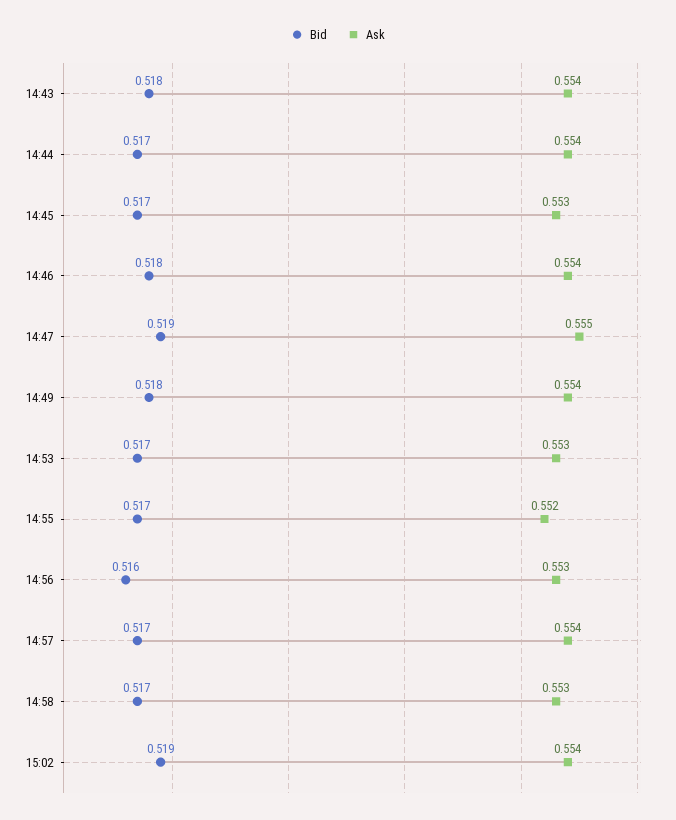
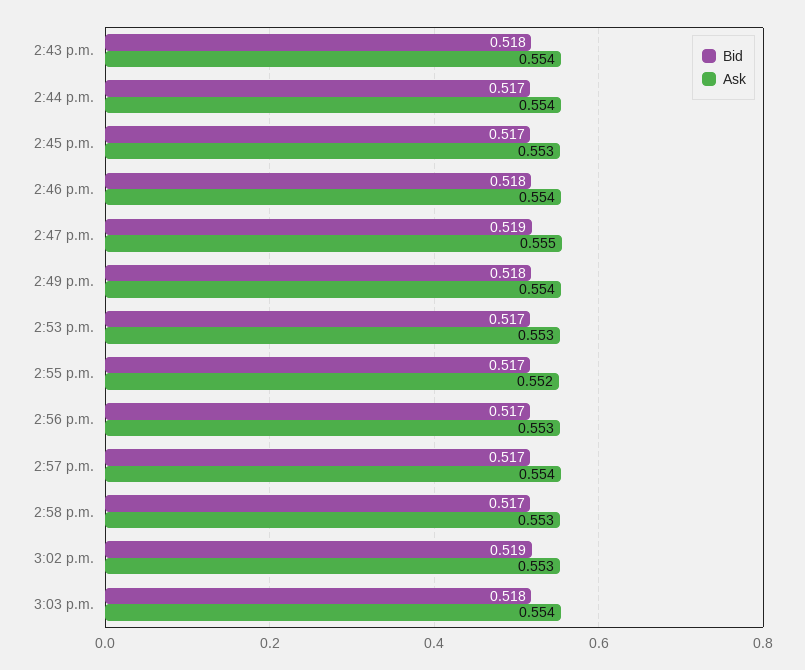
Bid, 14:56: 0.516 -> 0.517
Ask, 15:02: 0.554 -> 0.553
Bid, 3:03 p.m.: none -> 0.518
Ask, 3:03 p.m.: none -> 0.554

